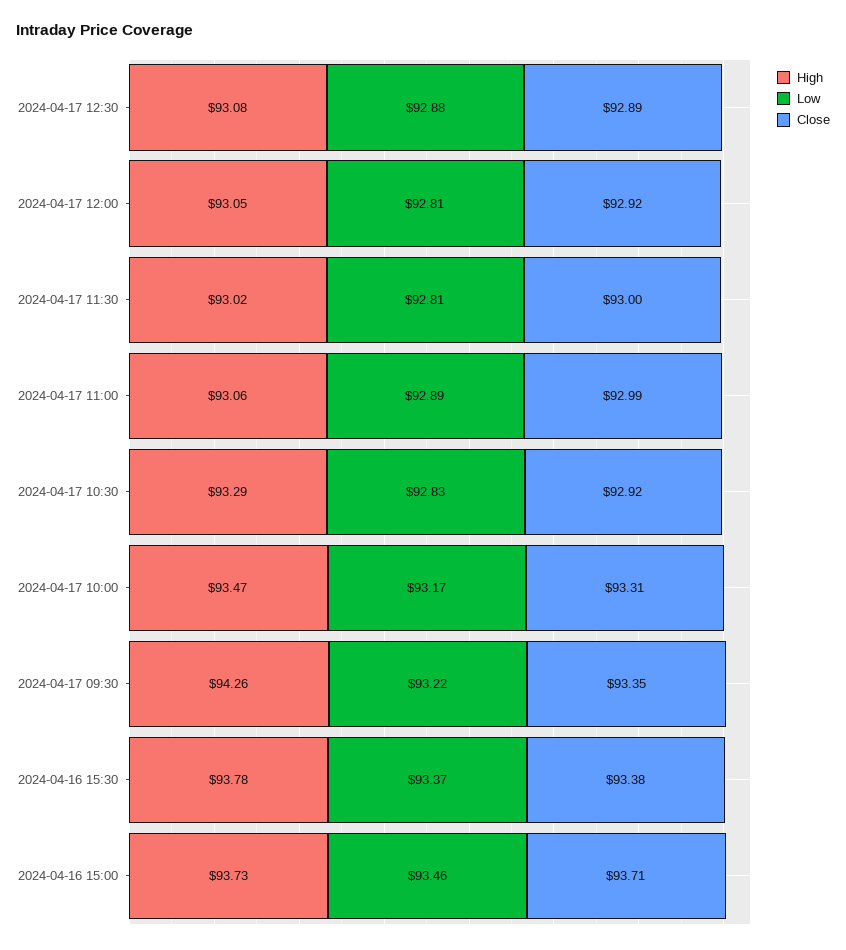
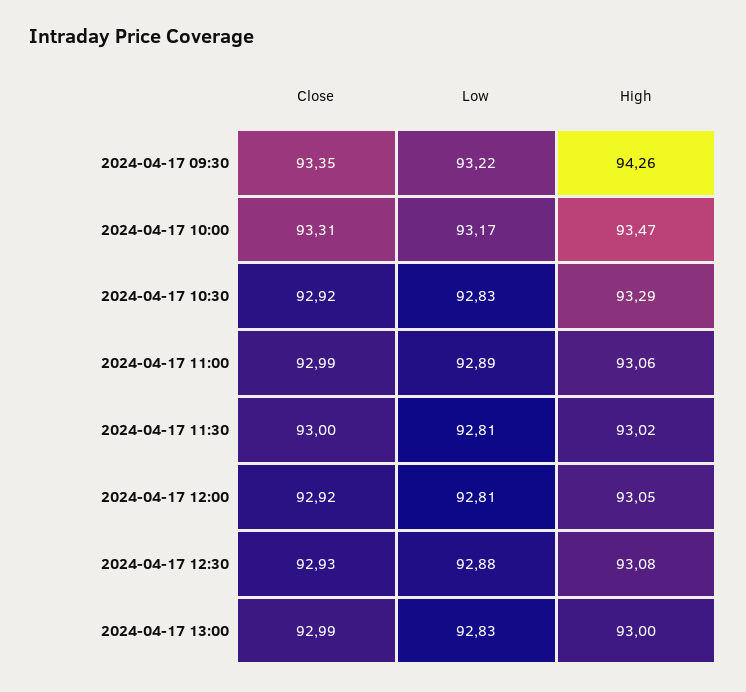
Close, 2024-04-17 12:30: 92.89 -> 92.93
High, 2024-04-16 15:30: 93.78 -> none
Low, 2024-04-16 15:30: 93.37 -> none
Close, 2024-04-16 15:30: 93.38 -> none
High, 2024-04-16 15:00: 93.73 -> none
Low, 2024-04-16 15:00: 93.46 -> none
Close, 2024-04-16 15:00: 93.71 -> none
Close, 2024-04-17 13:00: none -> 92.99
Low, 2024-04-17 13:00: none -> 92.83
High, 2024-04-17 13:00: none -> 93

